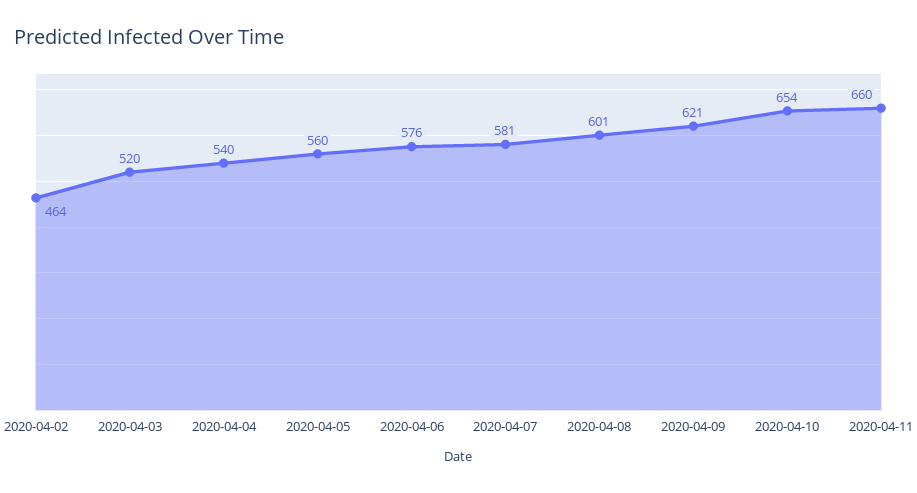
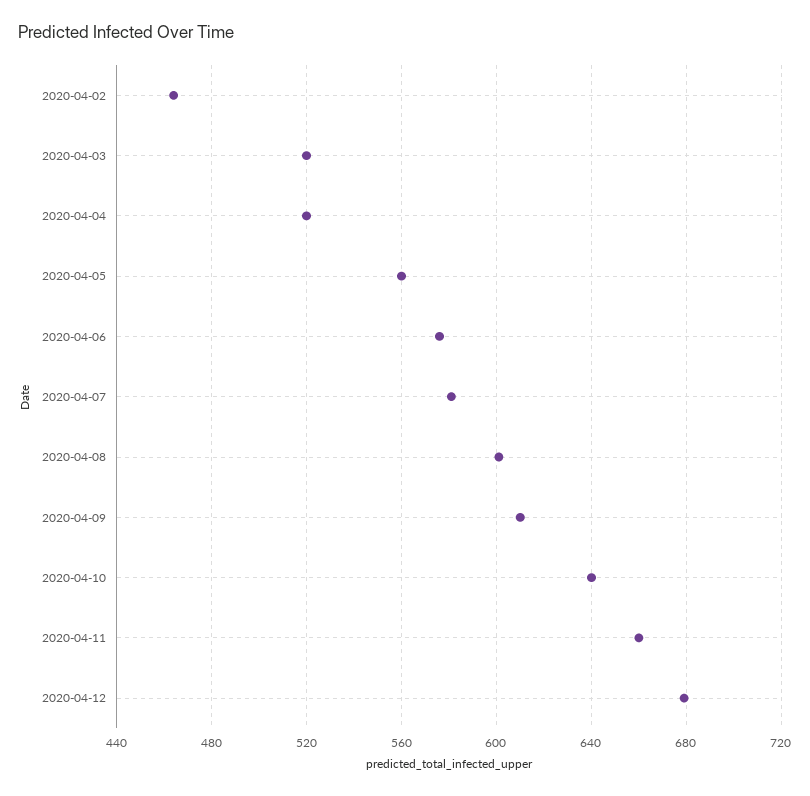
2020-04-04: 540 -> 520
2020-04-09: 621 -> 610
2020-04-10: 654 -> 640
2020-04-12: none -> 680

